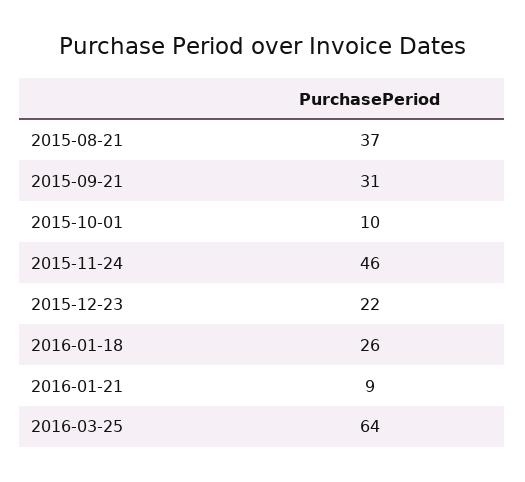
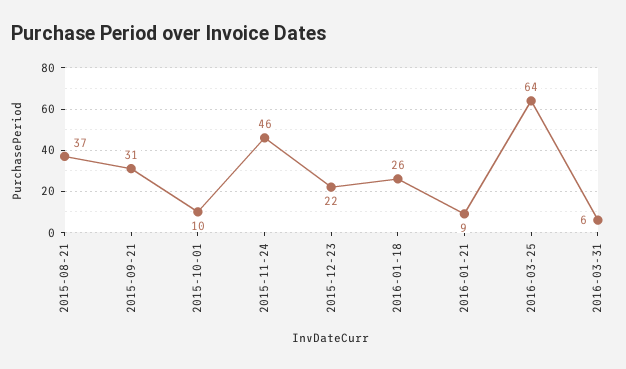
2016-03-31: none -> 6

